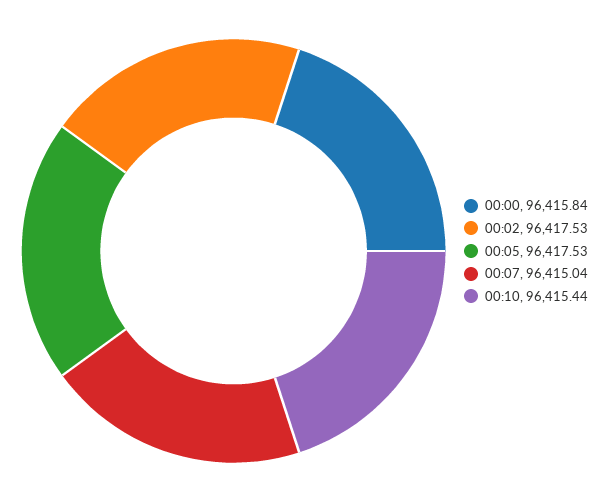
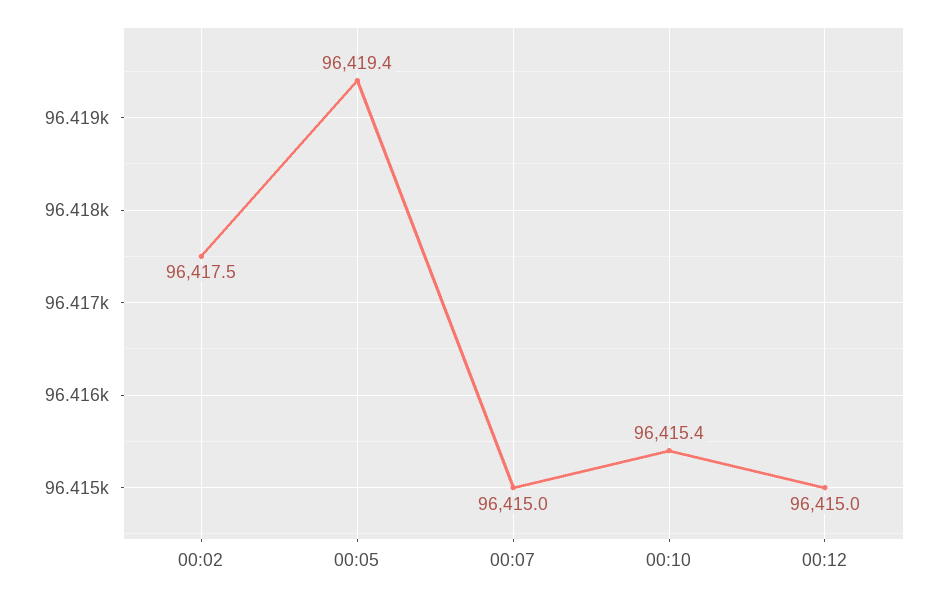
00:00: 96415.84 -> none
00:05: 96417.53 -> 96419.4
00:12: none -> 96415

